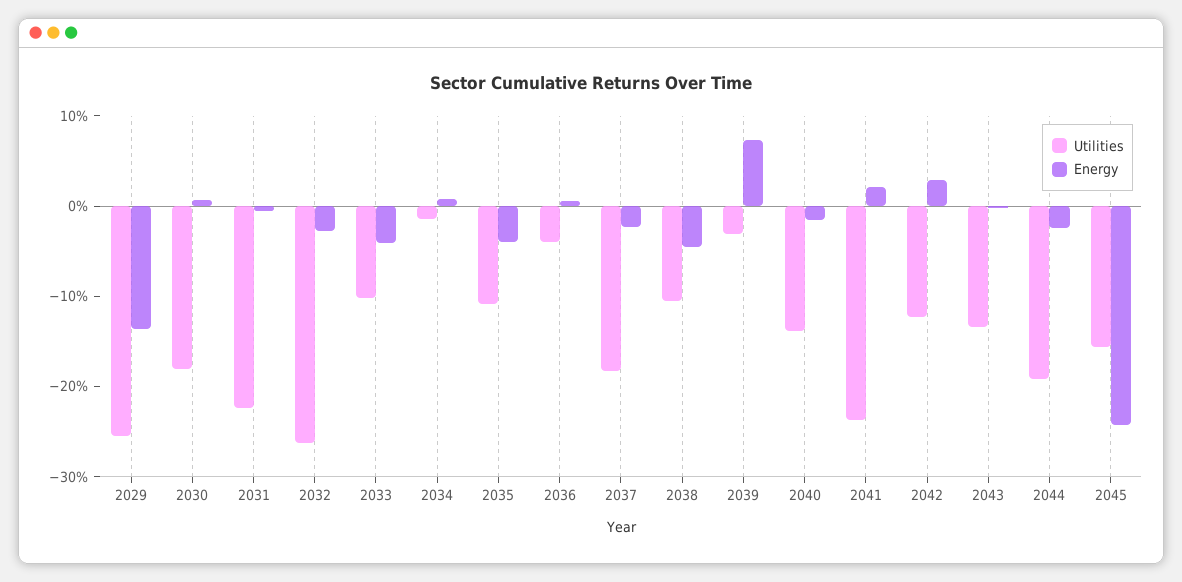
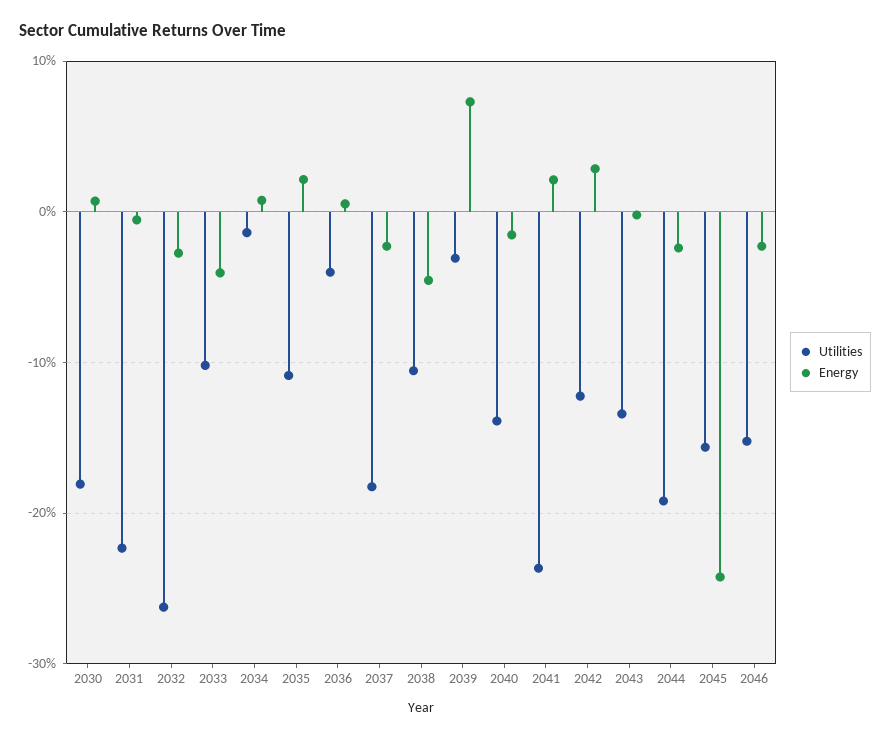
Utilities, 2029: -26 -> none
Energy, 2029: -14 -> none
Energy, 2035: -4 -> 2
Utilities, 2046: none -> -15
Energy, 2046: none -> -2

